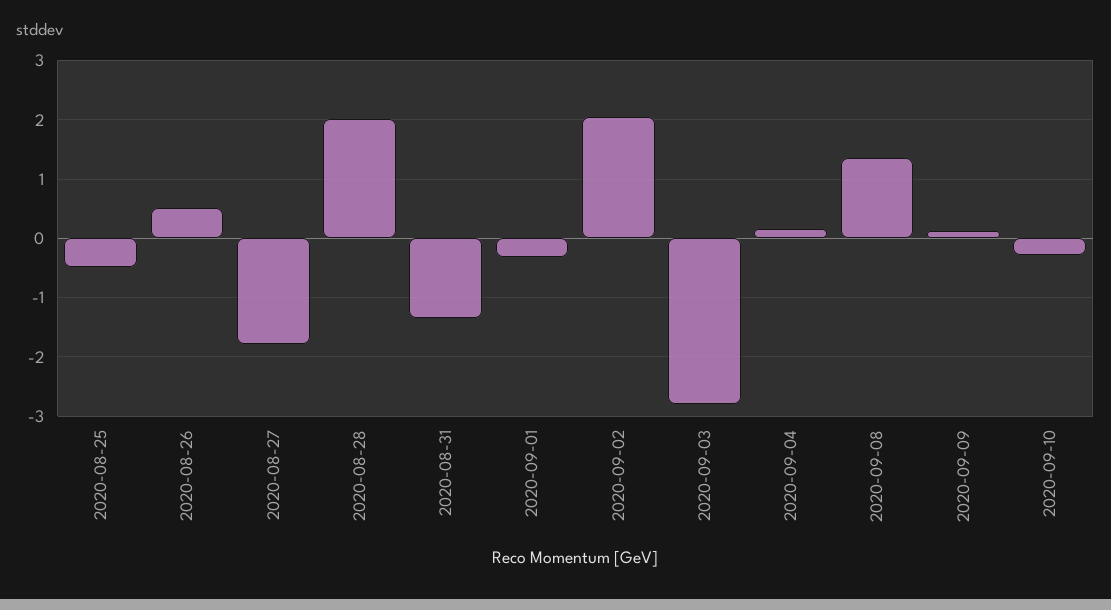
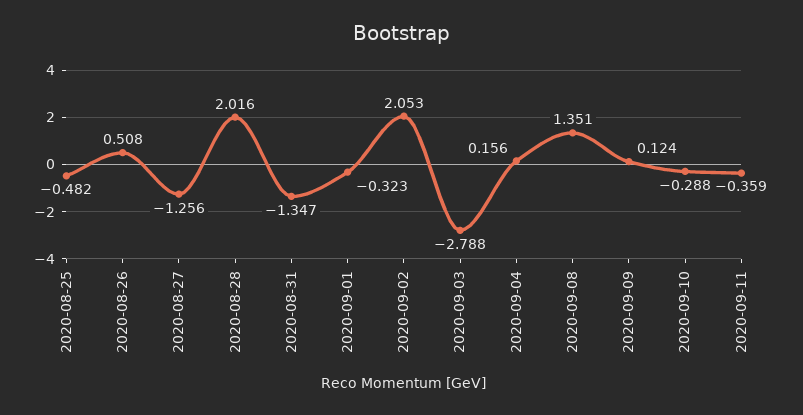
2020-08-27: -1.8 -> -1.256
2020-09-11: none -> -0.359

